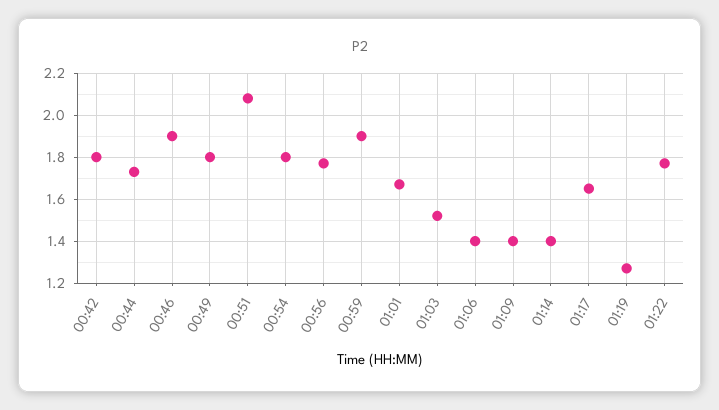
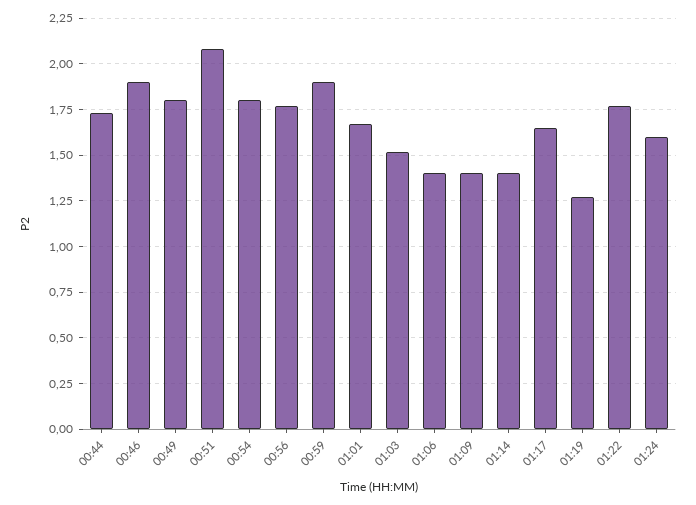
00:42: 1.8 -> none
01:24: none -> 1.6

